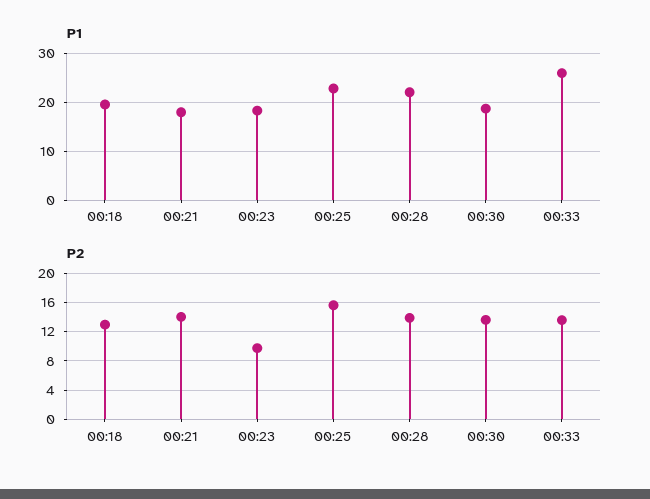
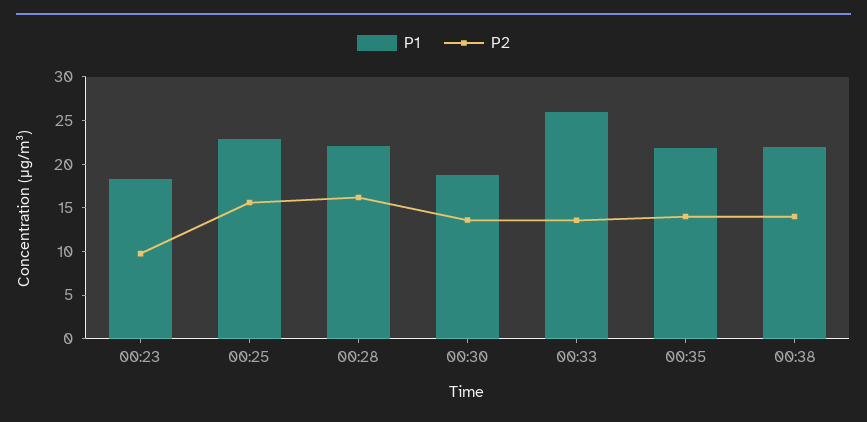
P1, 00:18: 20 -> none
P1, 00:21: 18 -> none
P2, 00:18: 13 -> none
P2, 00:21: 14 -> none
P2, 00:28: 14 -> 16
P1, 00:35: none -> 22
P2, 00:35: none -> 14
P1, 00:38: none -> 22
P2, 00:38: none -> 14

